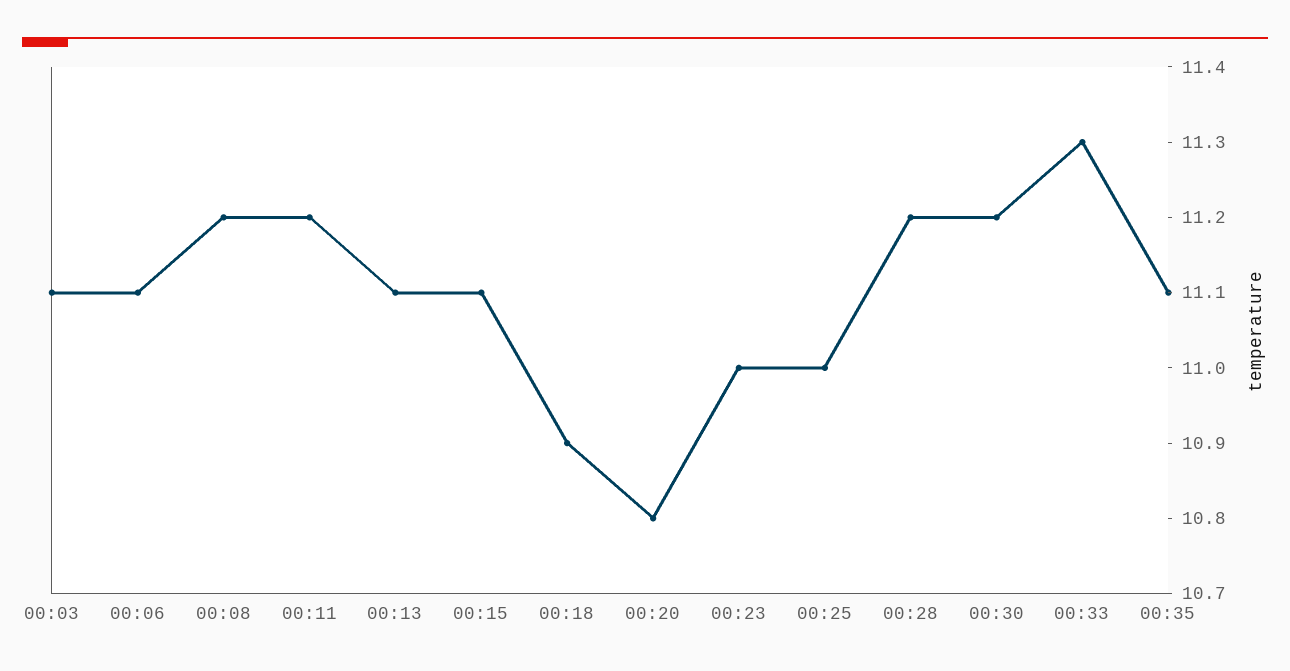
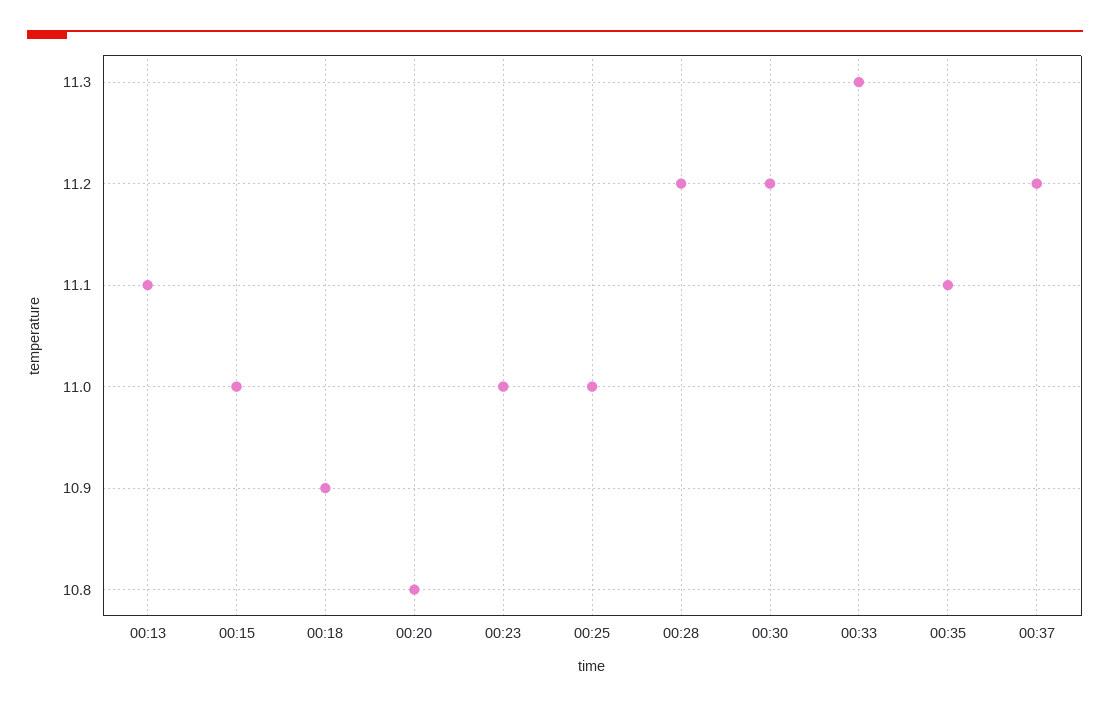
00:03: 11.1 -> none
00:06: 11.1 -> none
00:08: 11.2 -> none
00:11: 11.2 -> none
00:15: 11.1 -> 11
00:37: none -> 11.2

